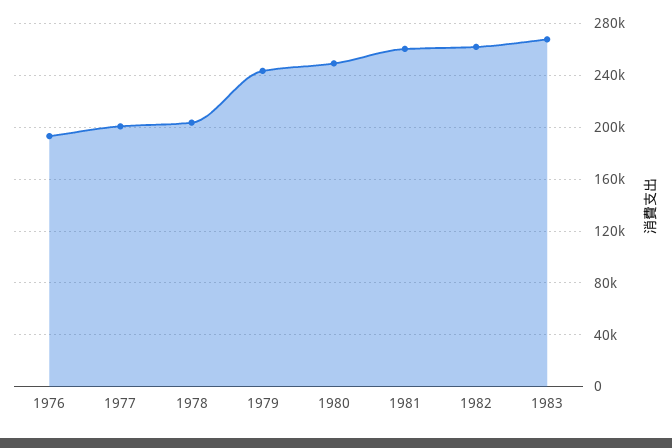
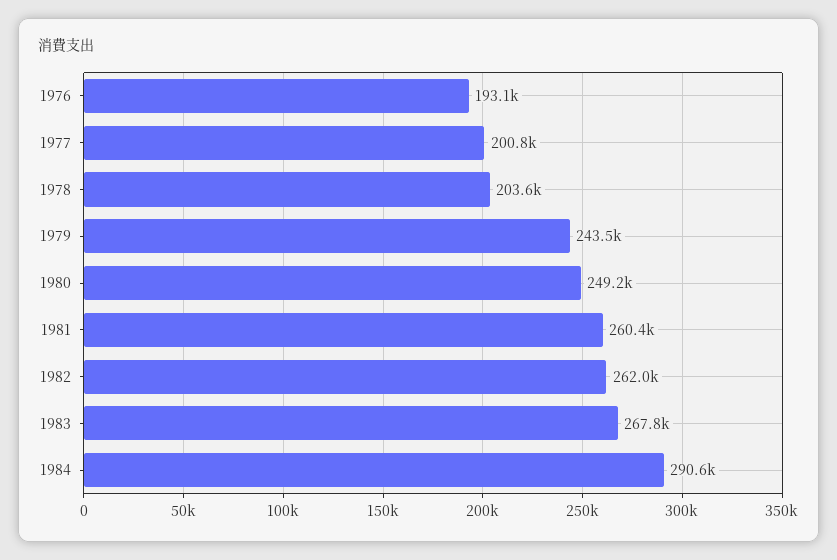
1984: none -> 290600

